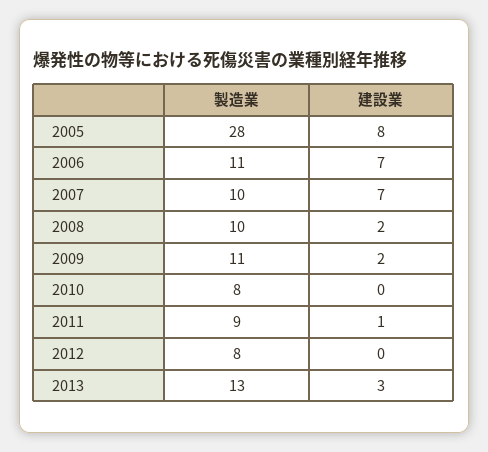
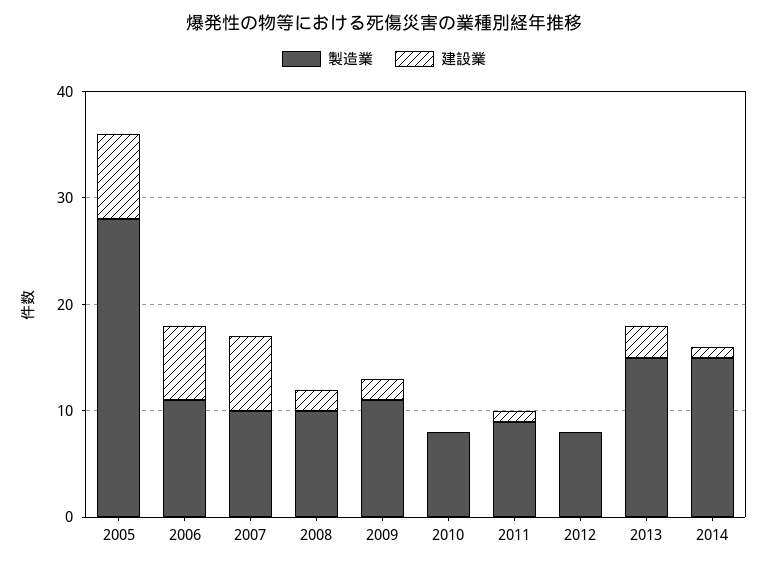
製造業, 2013: 13 -> 15
製造業, 2014: none -> 15
建設業, 2014: none -> 1

